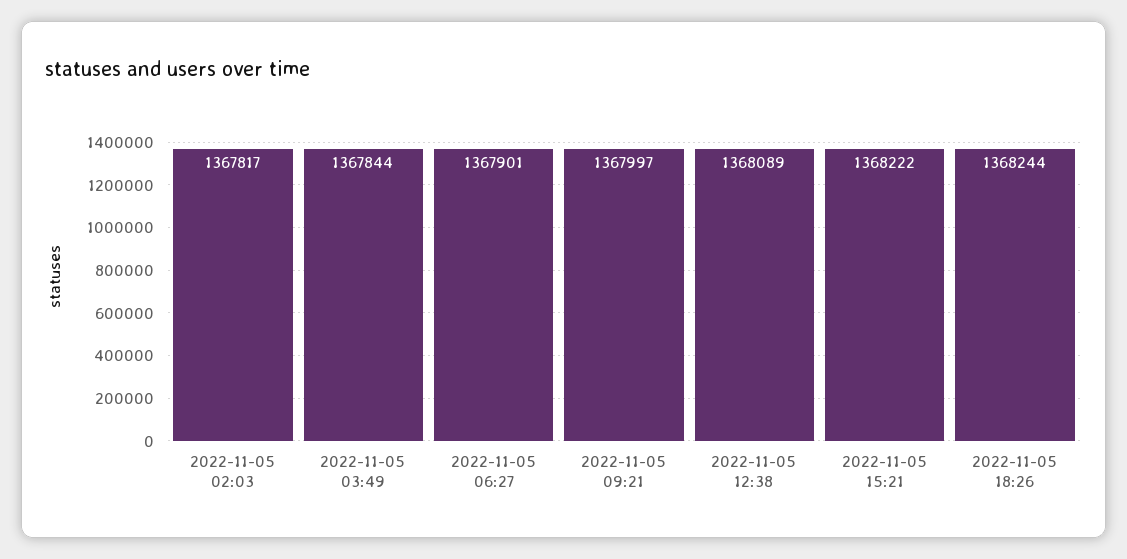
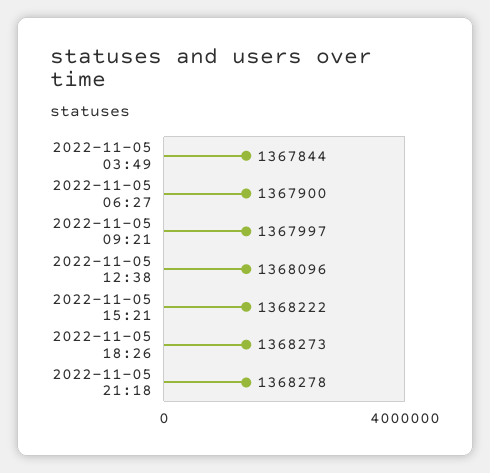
2022-11-05 02:03: 1367817 -> none
2022-11-05 06:27: 1367901 -> 1367900
2022-11-05 12:38: 1368089 -> 1368096
2022-11-05 18:26: 1368244 -> 1368273
2022-11-05 21:18: none -> 1368278

